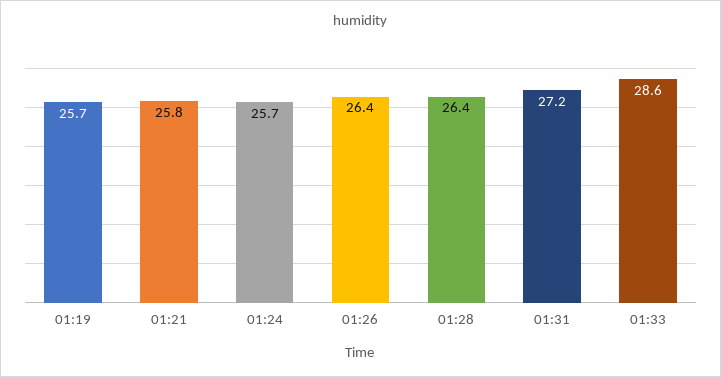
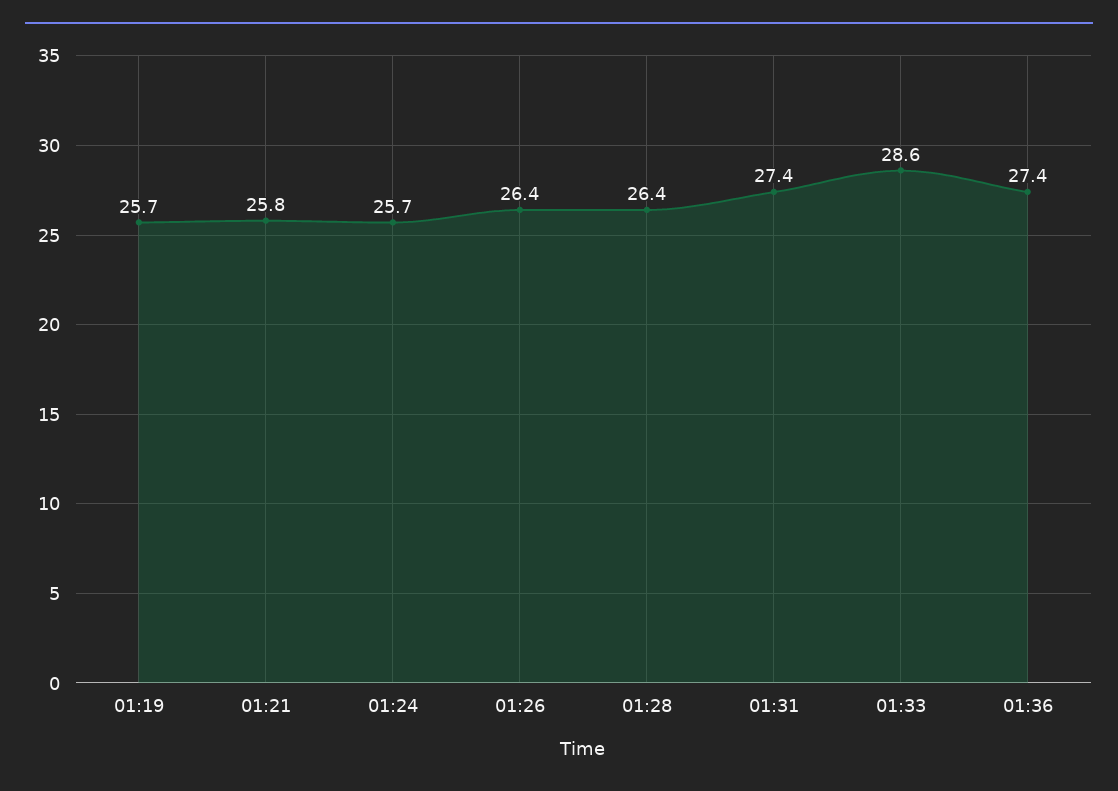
01:31: 27.2 -> 27.4
01:36: none -> 27.4

